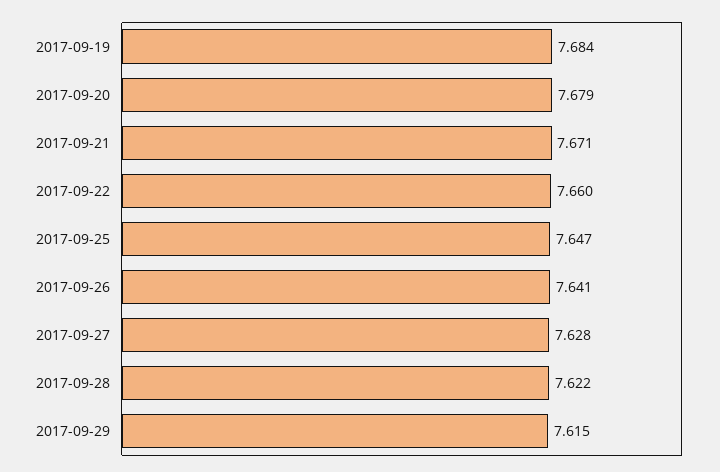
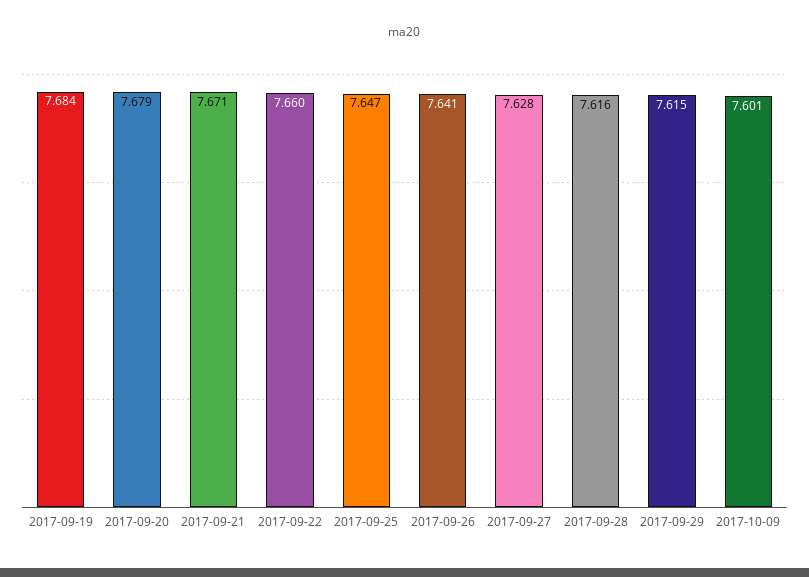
2017-09-28: 7.622 -> 7.616
2017-10-09: none -> 7.601

